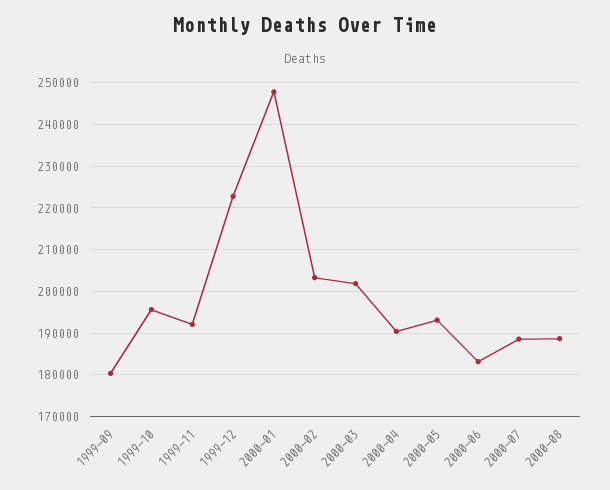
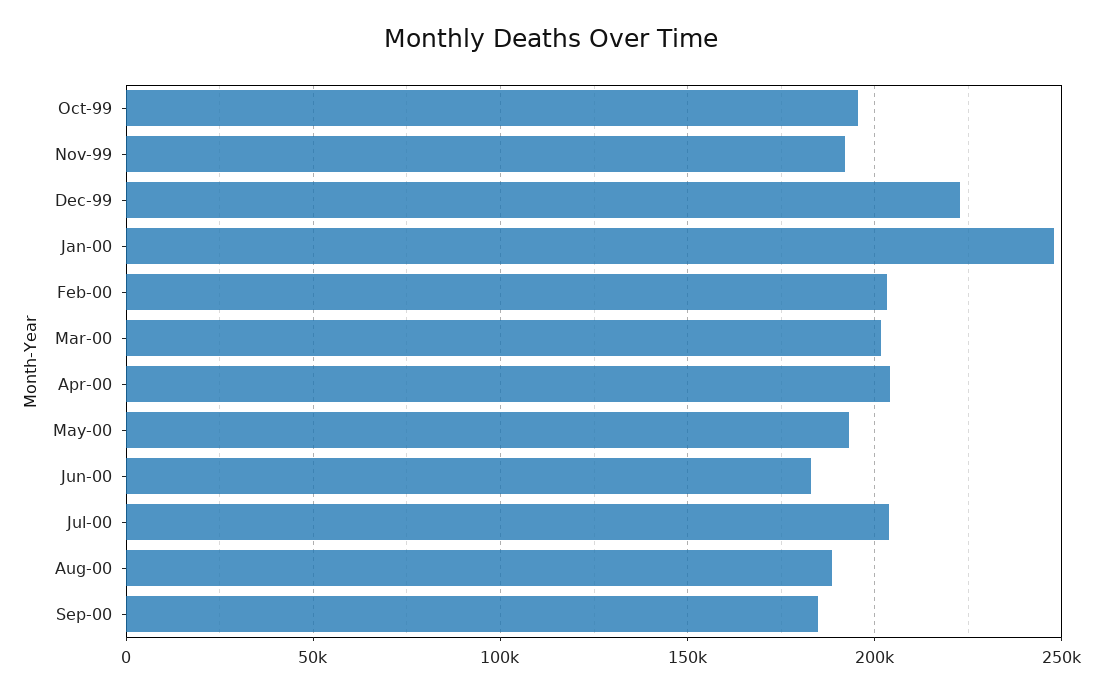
1999-09: 180000 -> none
2000-04: 190000 -> 205000
2000-07: 188000 -> 205000
Sep-00: none -> 185000

